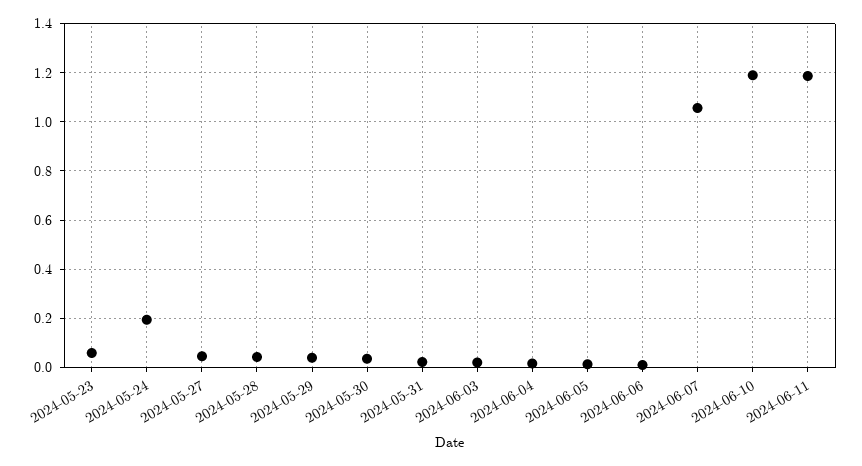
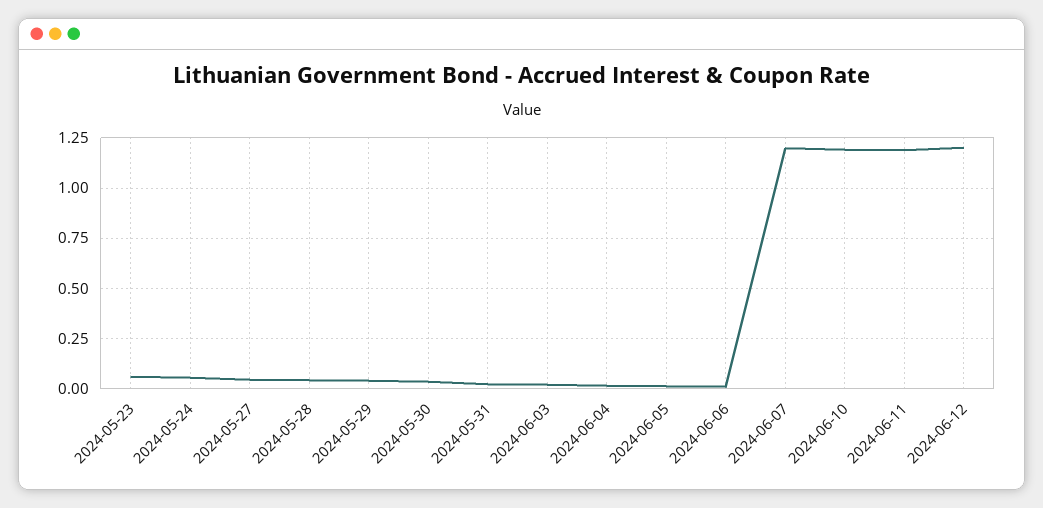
2024-05-24: 0.2 -> 0.05
2024-06-07: 1.05 -> 1.2
2024-06-12: none -> 1.2

